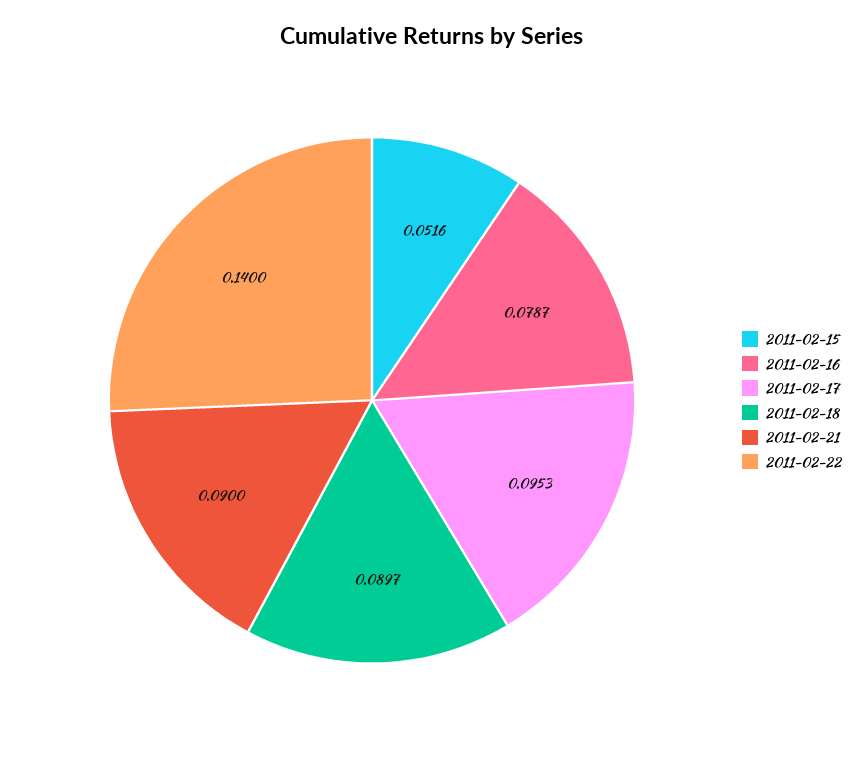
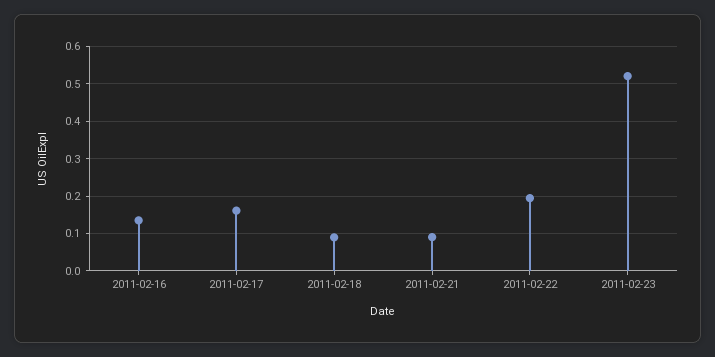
2011-02-15: 0.0516 -> none
2011-02-16: 0.0787 -> 0.14
2011-02-17: 0.0953 -> 0.16
2011-02-22: 0.14 -> 0.2
2011-02-23: none -> 0.52

